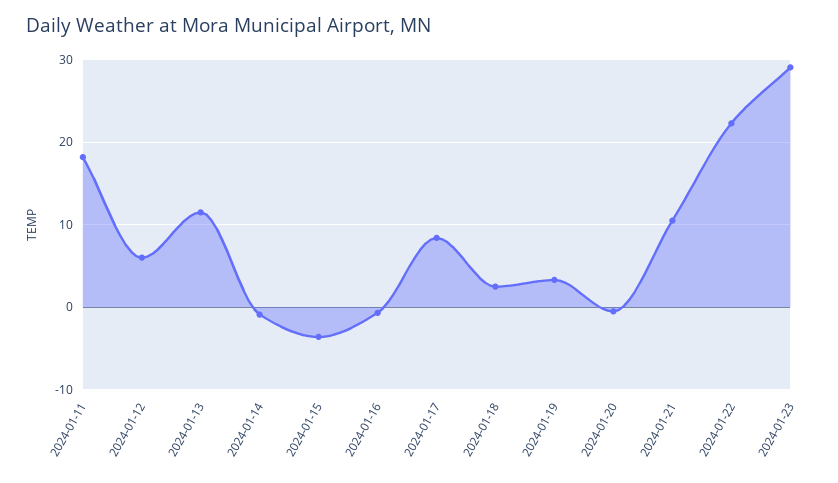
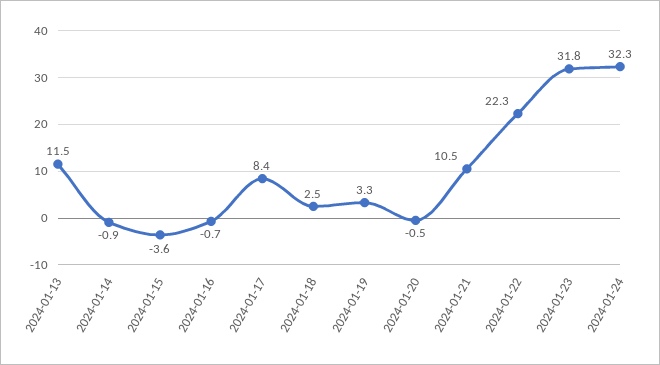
2024-01-11: 18 -> none
2024-01-12: 6 -> none
2024-01-23: 29 -> 31.8
2024-01-24: none -> 32.3

